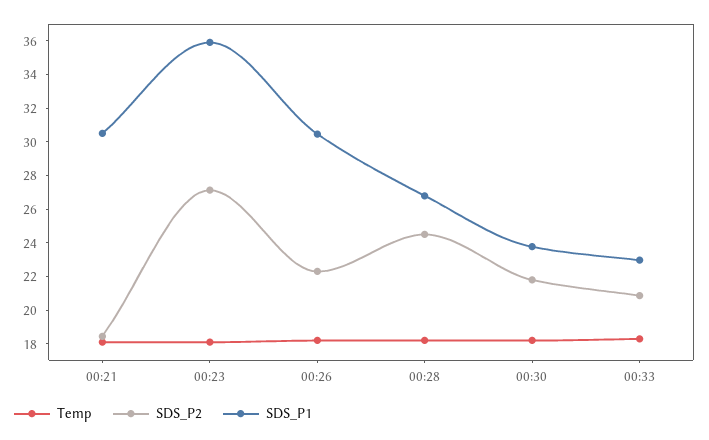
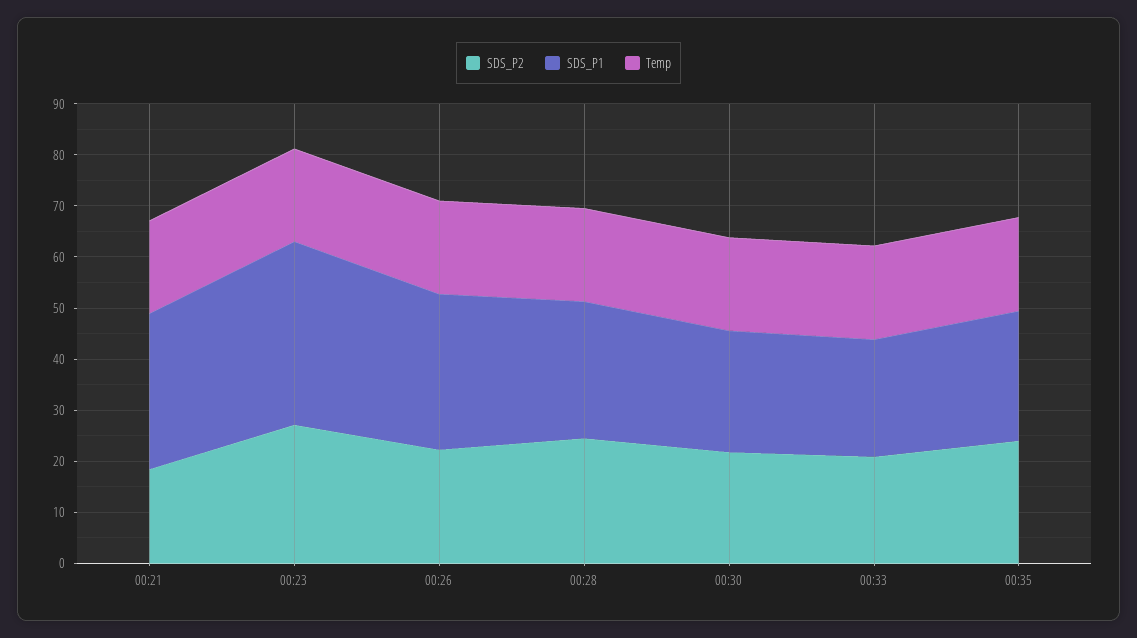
SDS_P2, 00:35: none -> 24
SDS_P1, 00:35: none -> 26
Temp, 00:35: none -> 18

